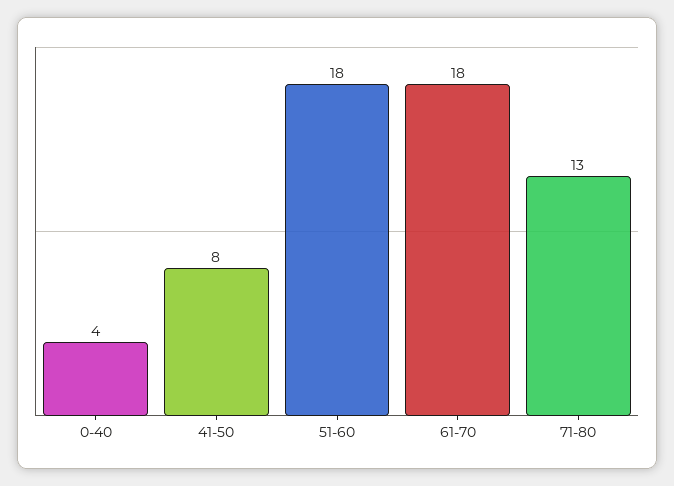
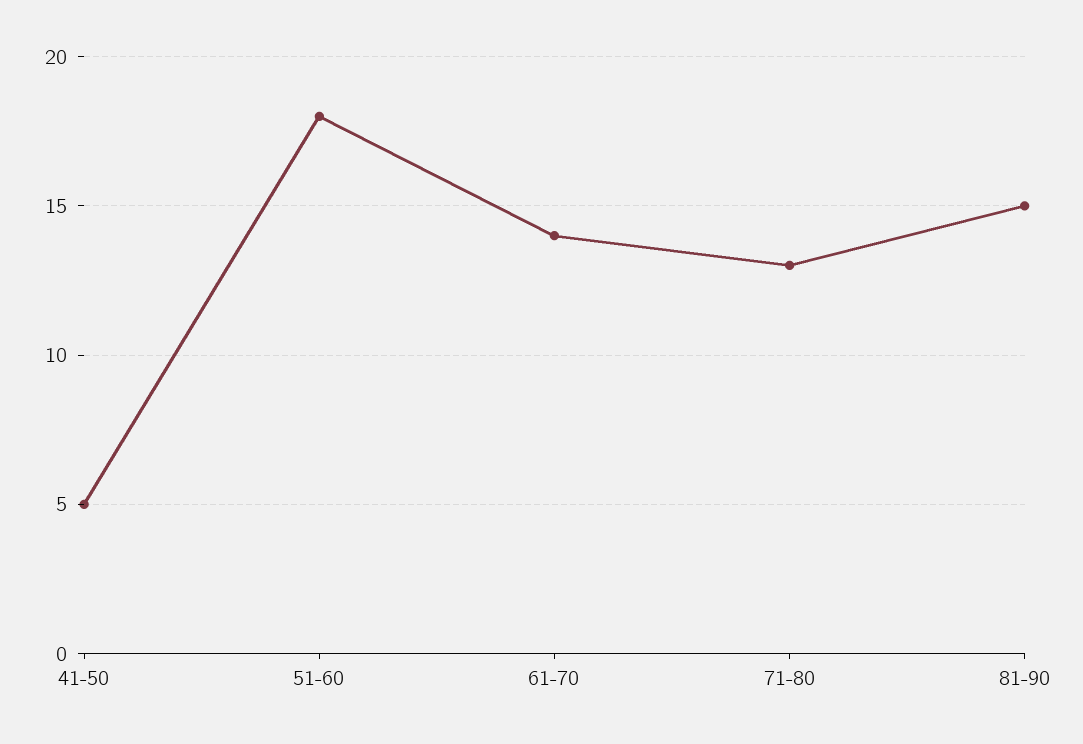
0-40: 4 -> none
41-50: 8 -> 5
61-70: 18 -> 14
81-90: none -> 15

